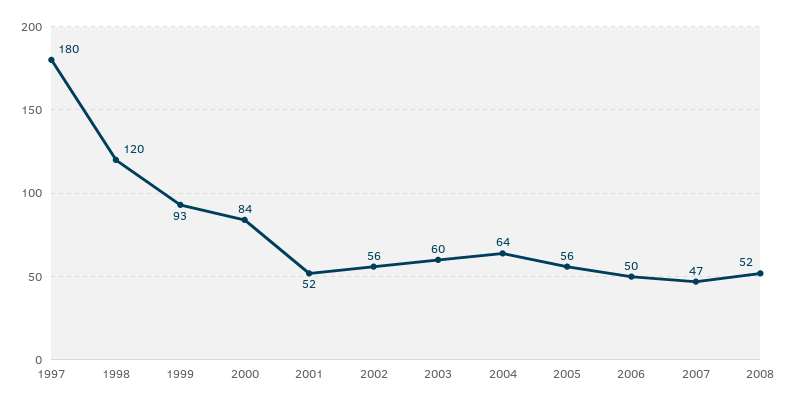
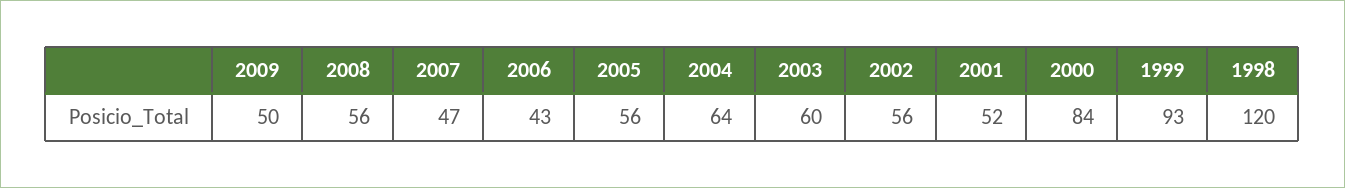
1997: 180 -> none
2006: 50 -> 43
2008: 52 -> 56
2009: none -> 50

